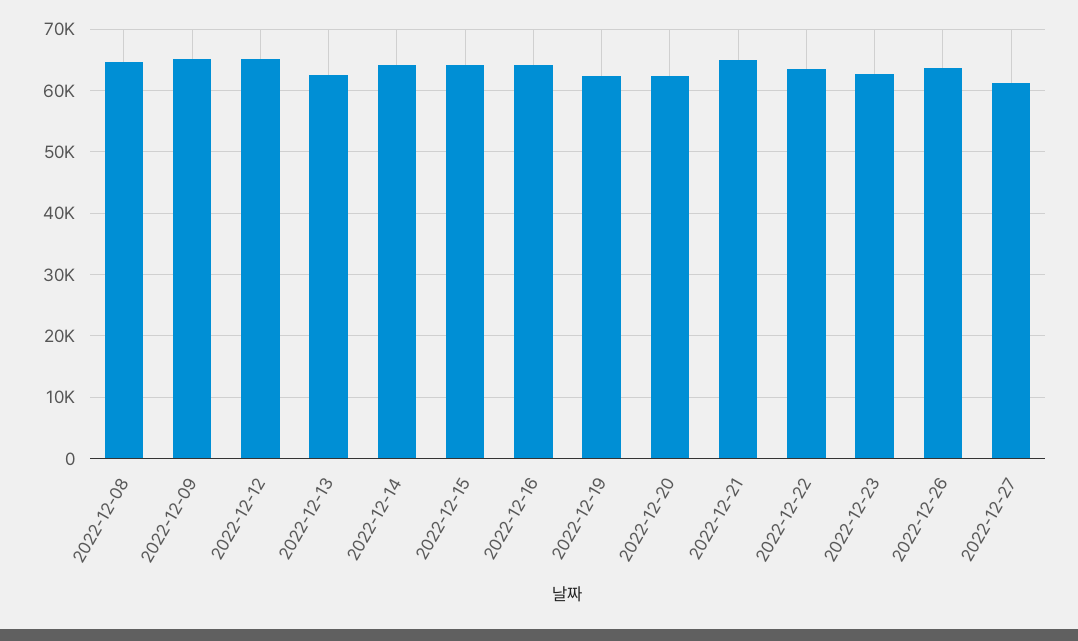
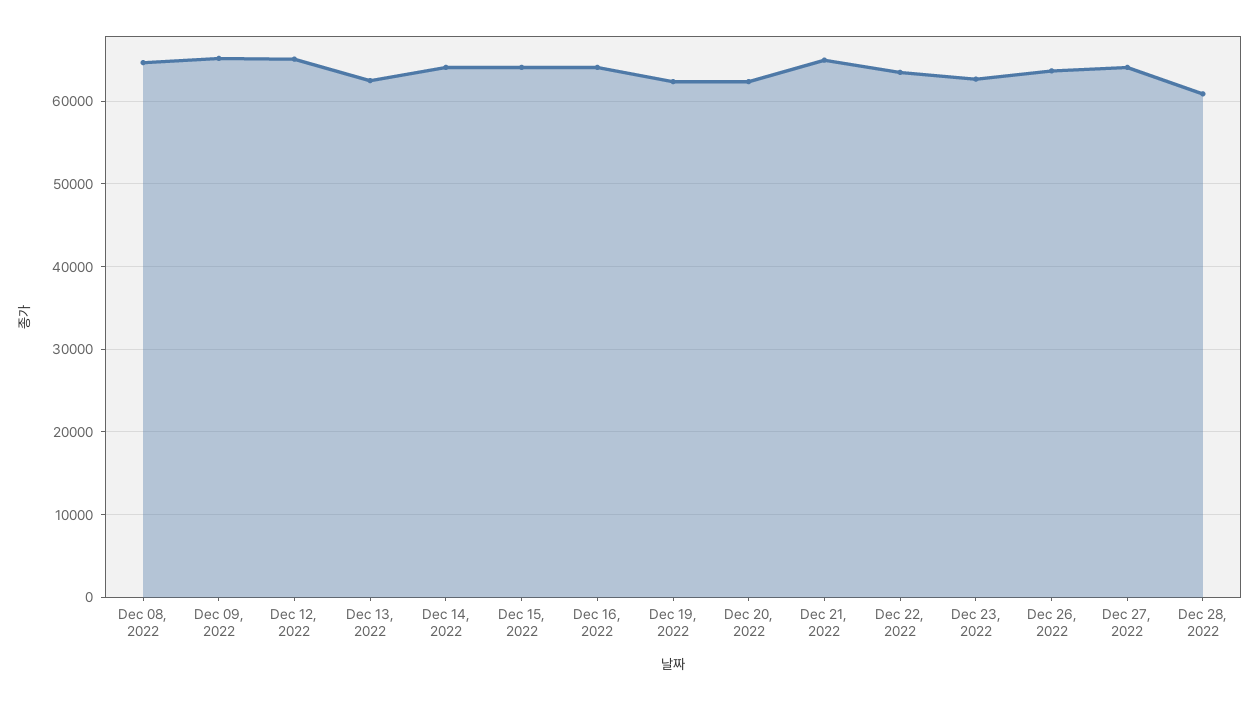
2022-12-27: 61000 -> 64000
Dec 28, 2022: none -> 61000

